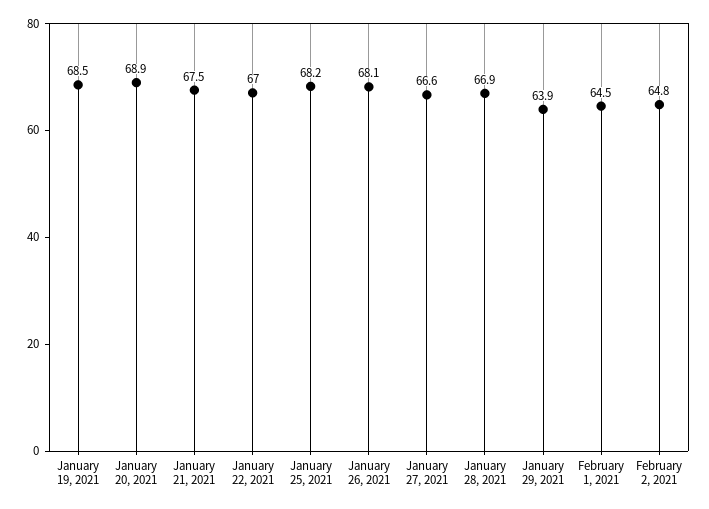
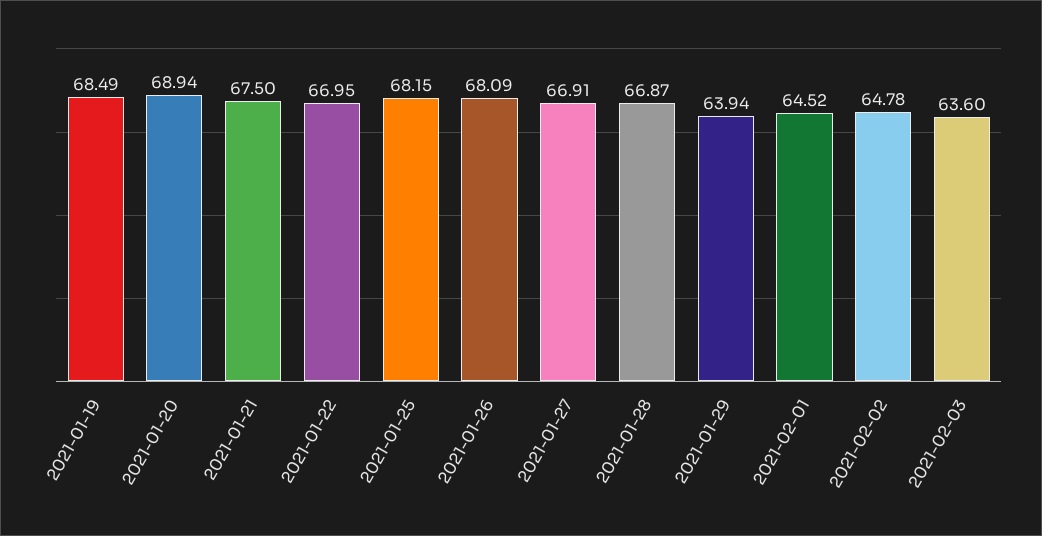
January 27, 2021: 66.6 -> 66.91
2021-02-03: none -> 63.6

